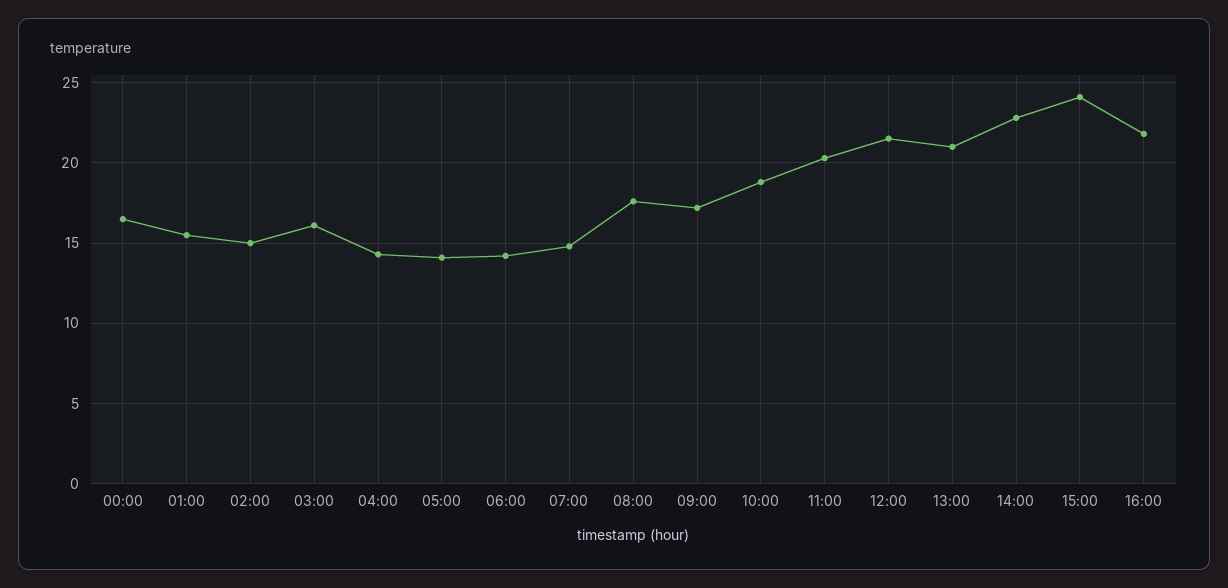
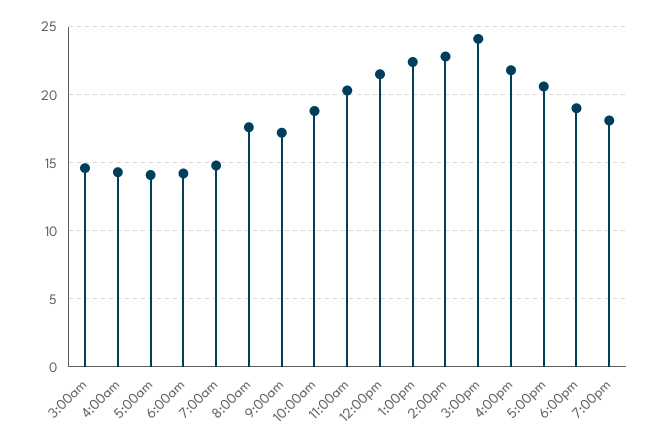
00:00: 16.5 -> none
01:00: 15.5 -> none
02:00: 15 -> none
03:00: 16 -> 14.5
13:00: 21 -> 22.5
5:00pm: none -> 20.5
6:00pm: none -> 19
7:00pm: none -> 18

